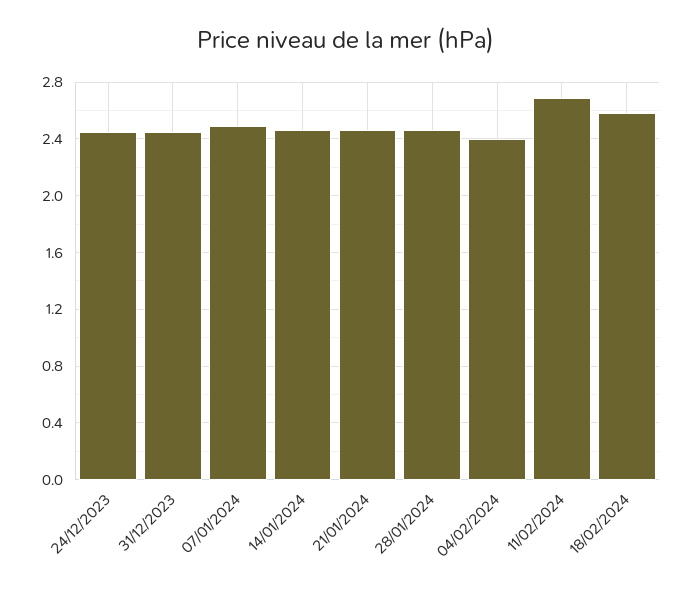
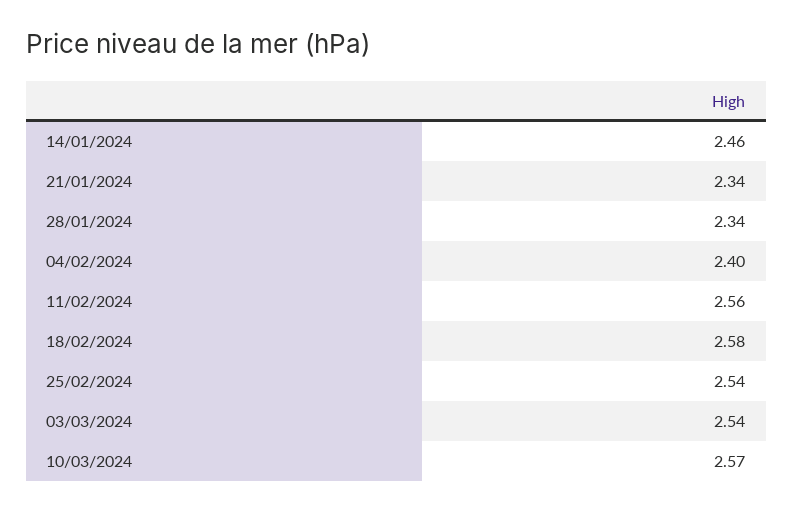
24/12/2023: 2.45 -> none
31/12/2023: 2.45 -> none
07/01/2024: 2.5 -> none
21/01/2024: 2.45 -> 2.34
28/01/2024: 2.45 -> 2.34
11/02/2024: 2.7 -> 2.56
25/02/2024: none -> 2.54
03/03/2024: none -> 2.54
10/03/2024: none -> 2.57

